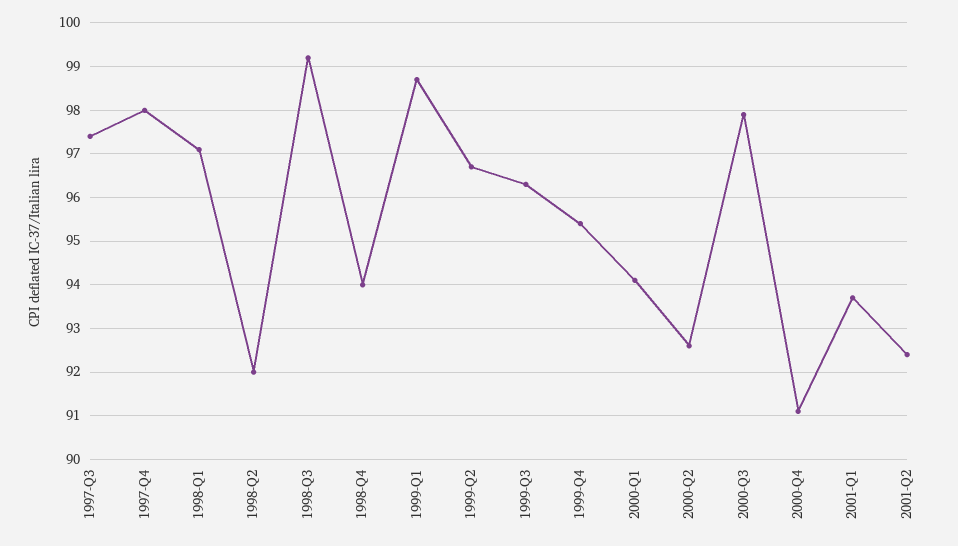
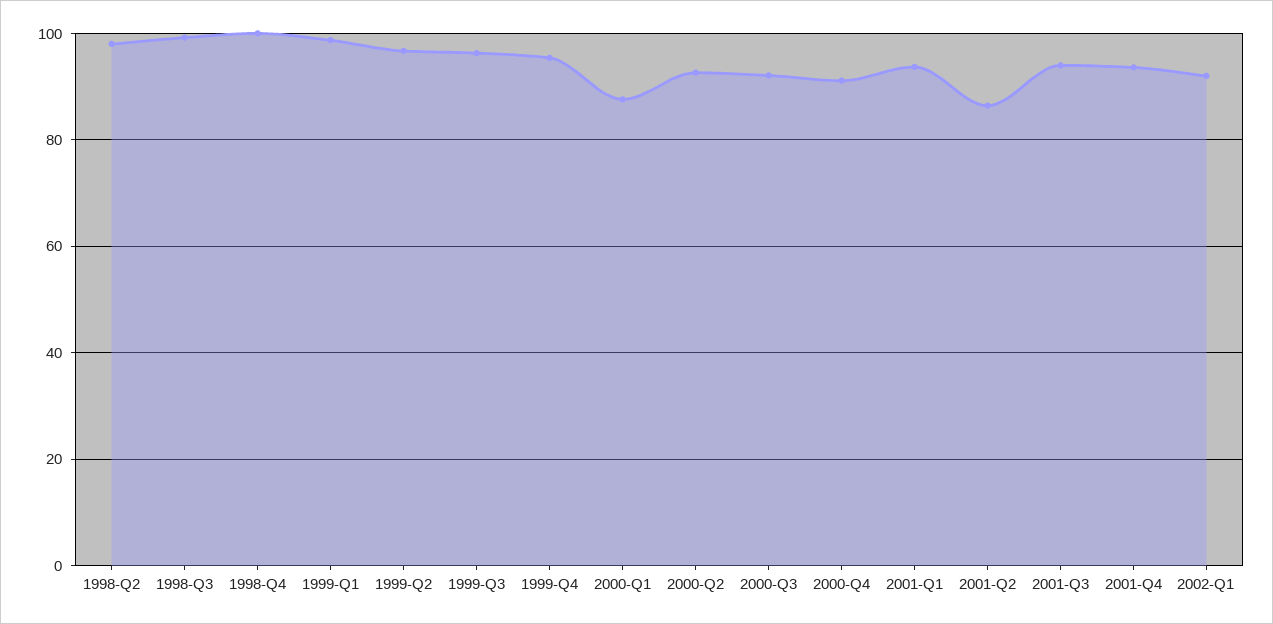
1997-Q3: 97.5 -> none
1997-Q4: 98 -> none
1998-Q1: 97 -> none
1998-Q2: 92 -> 98
1998-Q4: 94 -> 100
2000-Q1: 94 -> 88
2000-Q3: 98 -> 92
2001-Q2: 92.5 -> 86
2001-Q3: none -> 94
2001-Q4: none -> 94
2002-Q1: none -> 92

